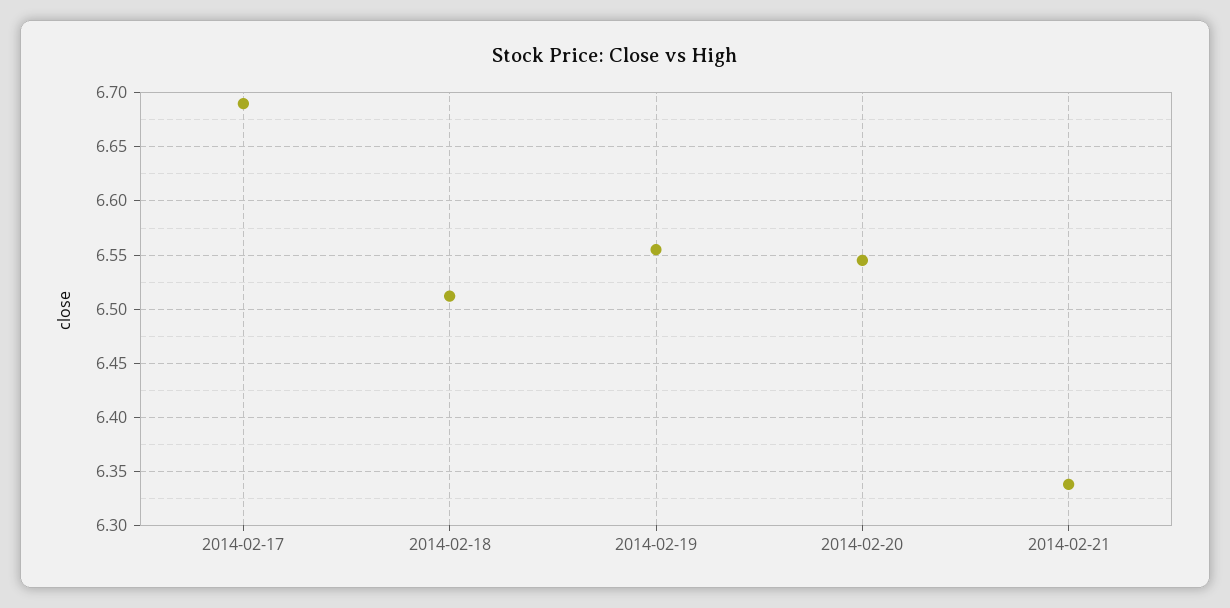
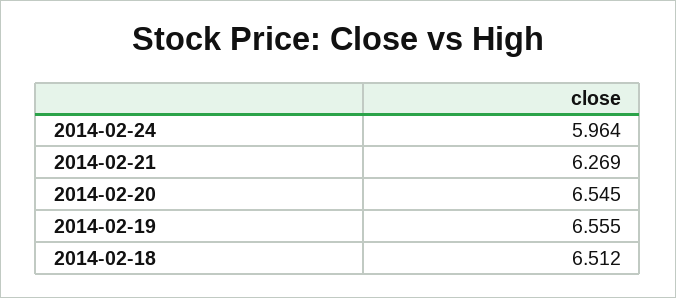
2014-02-17: 6.69 -> none
2014-02-21: 6.34 -> 6.269
2014-02-24: none -> 5.964

